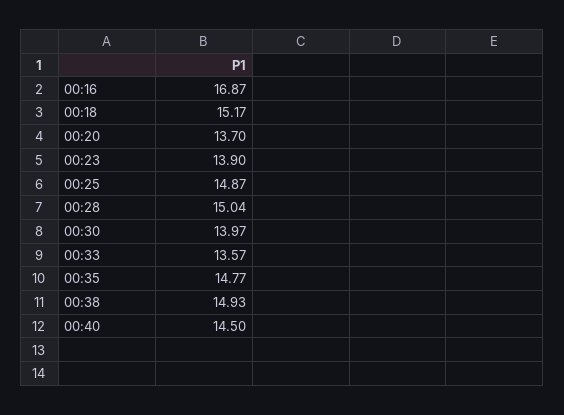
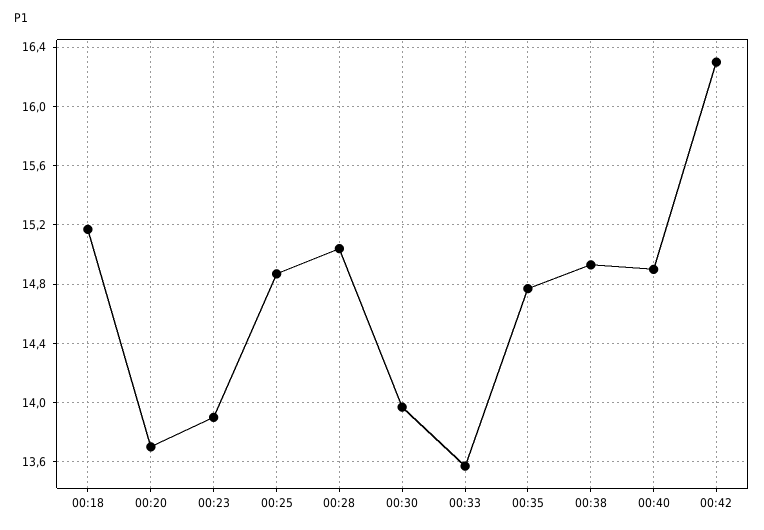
00:16: 16.87 -> none
00:40: 14.5 -> 14.9
00:42: none -> 16.3

